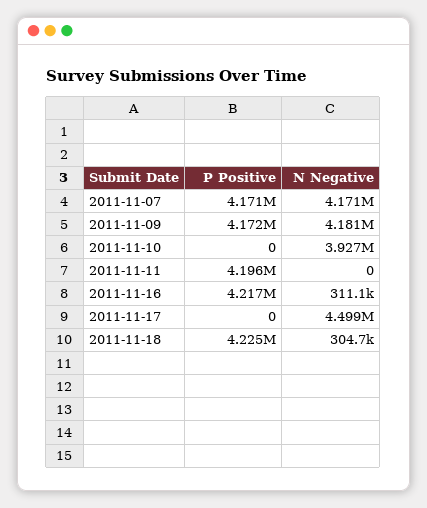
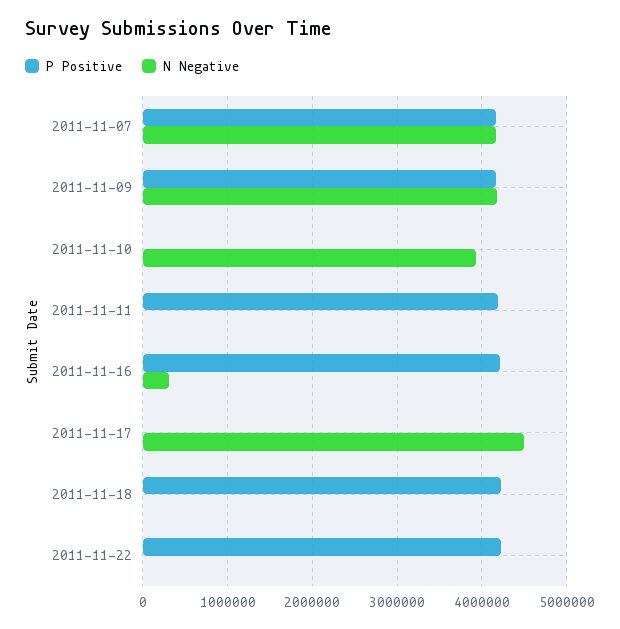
N Negative, 2011-11-18: 304700 -> 0
P Positive, 2011-11-22: none -> 4200000
N Negative, 2011-11-22: none -> 0

